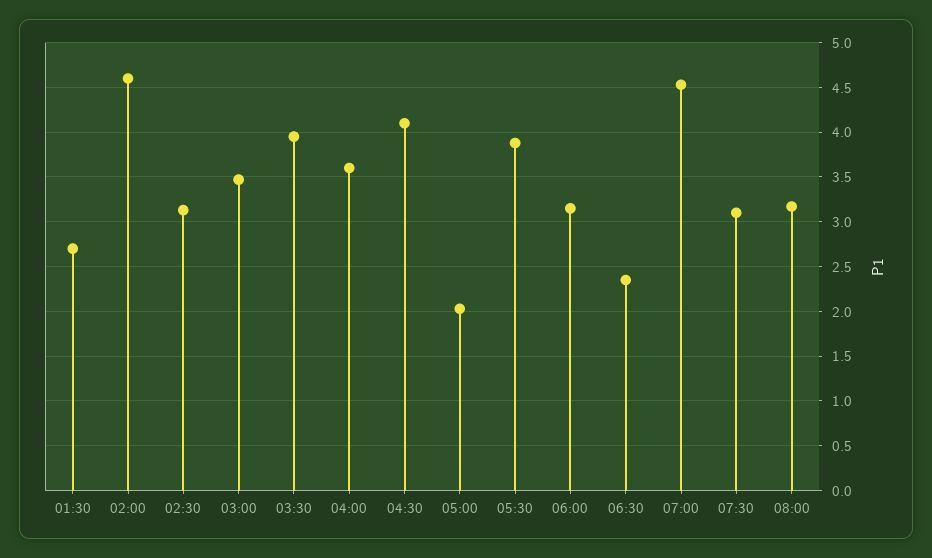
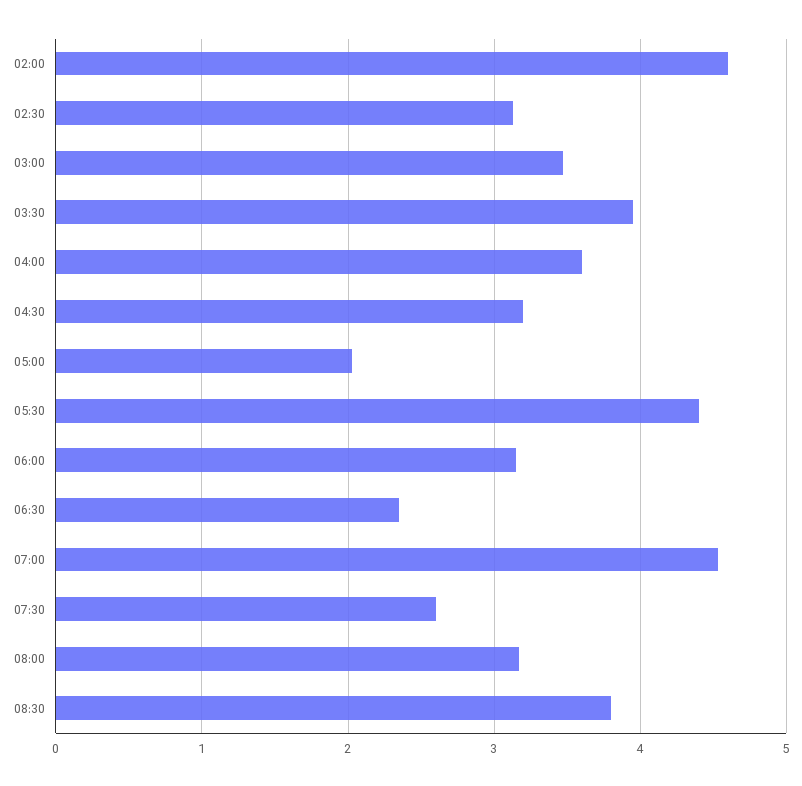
01:30: 2.7 -> none
04:30: 4.1 -> 3.2
05:30: 3.9 -> 4.4
07:30: 3.1 -> 2.6
08:30: none -> 3.8

